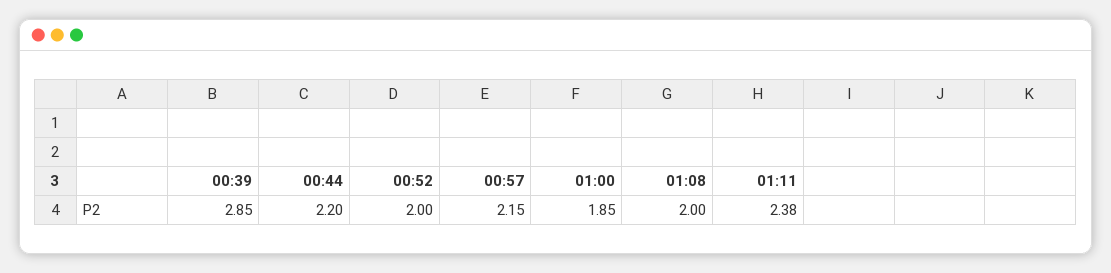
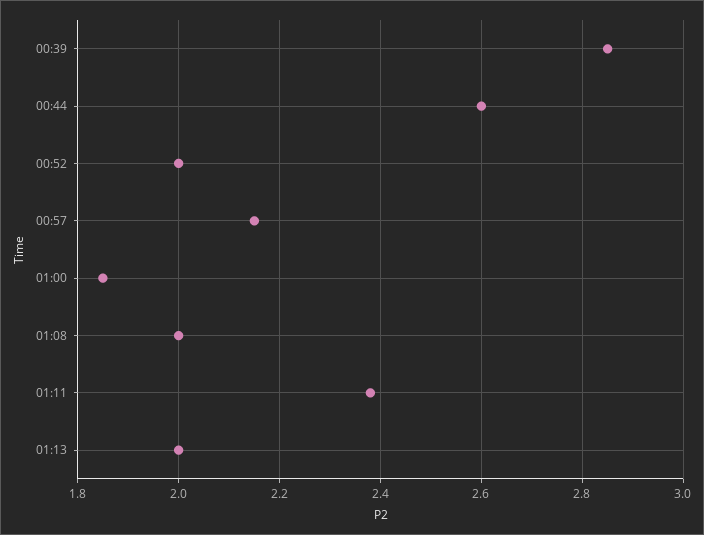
00:44: 2.2 -> 2.6
01:13: none -> 2

